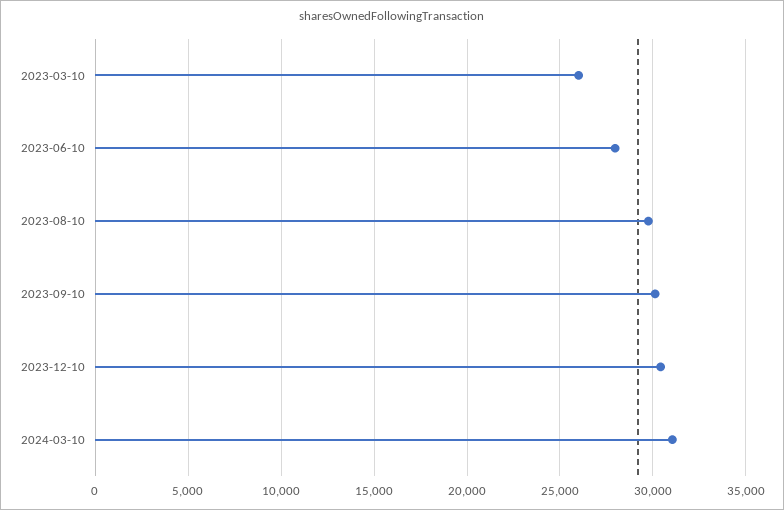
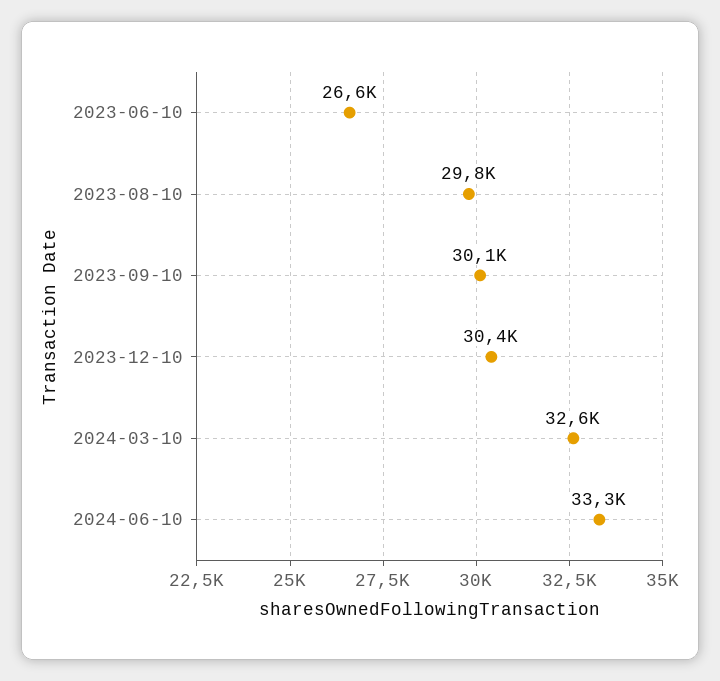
2023-03-10: 26000 -> none
2023-06-10: 28000 -> 26600
2024-03-10: 31000 -> 32600
2024-06-10: none -> 33300

